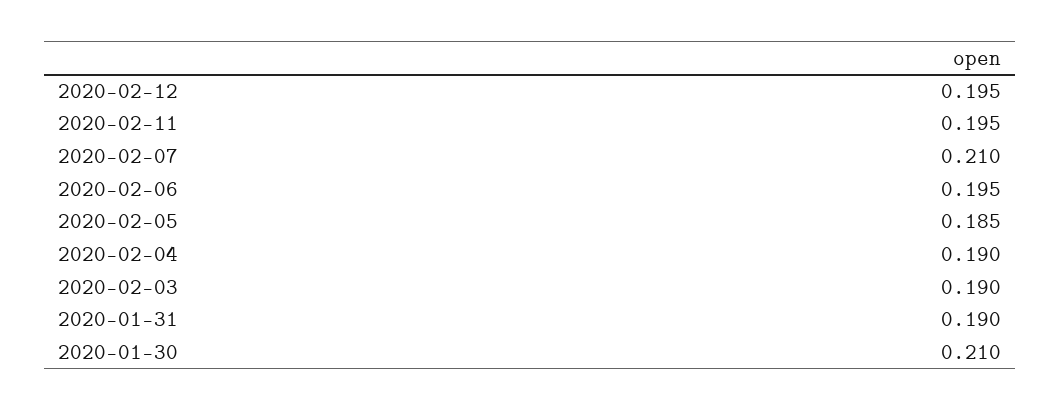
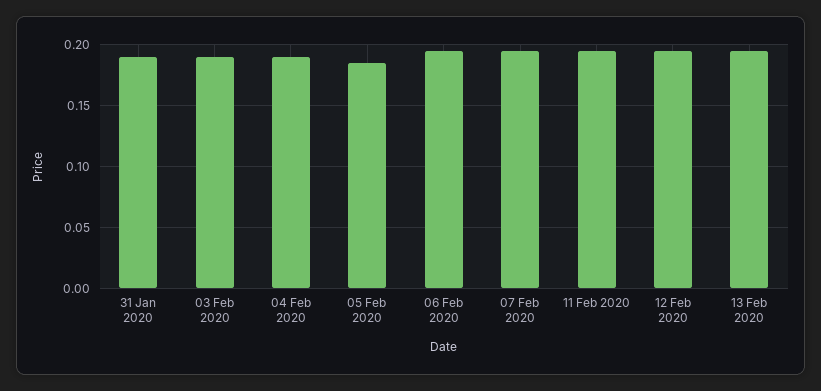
2020-02-07: 0.21 -> 0.195
2020-01-30: 0.21 -> none
13 Feb 2020: none -> 0.195

